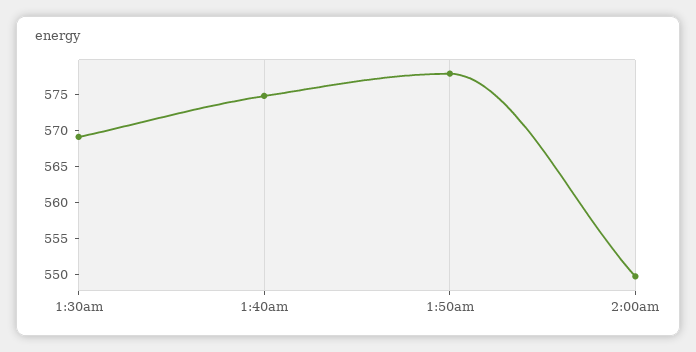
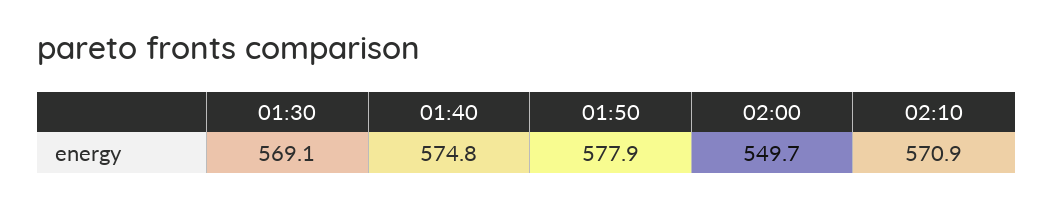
02:10: none -> 570.9

